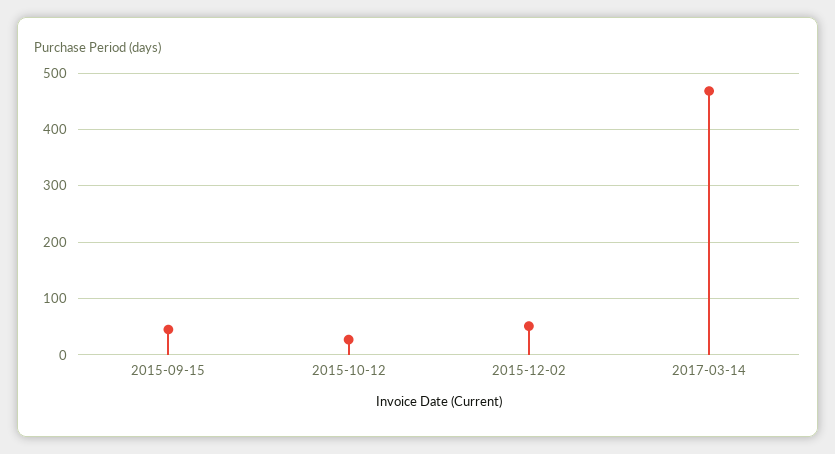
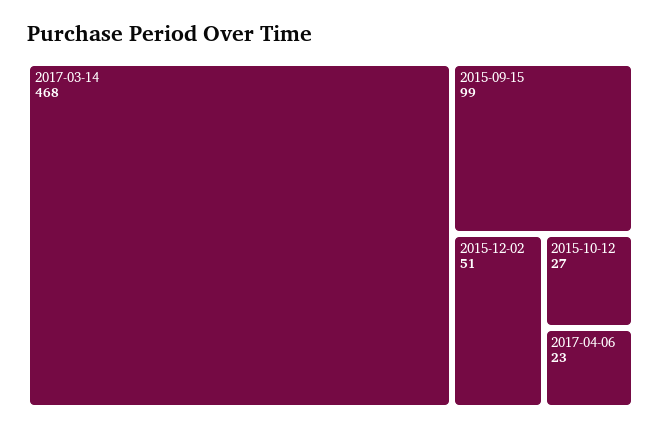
2015-09-15: 40 -> 99
2017-04-06: none -> 23

